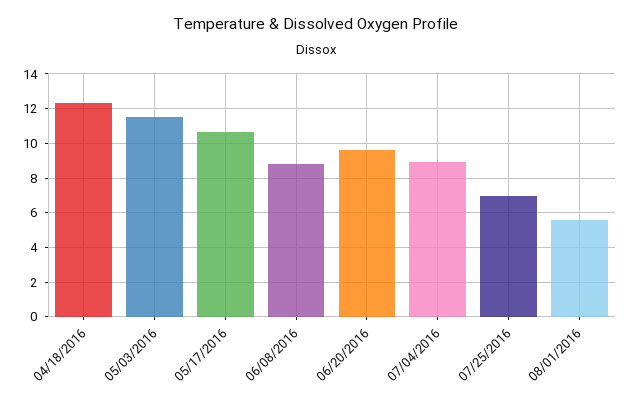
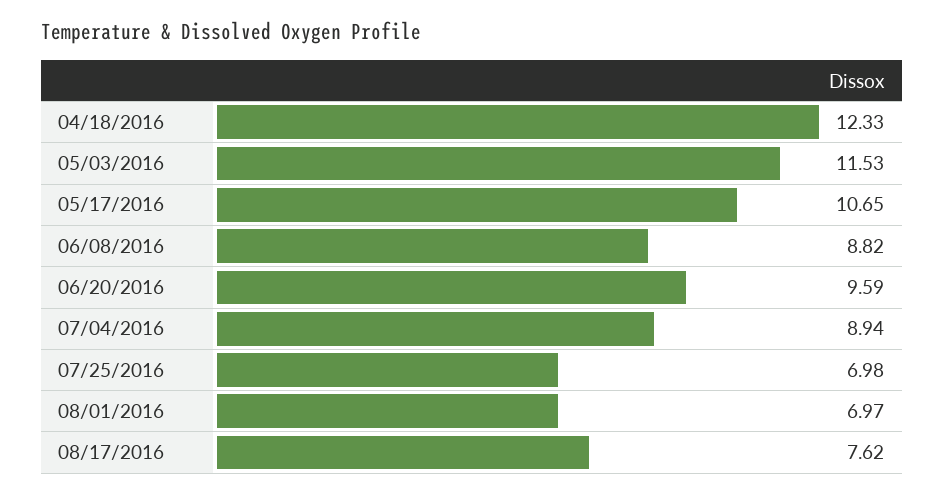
08/01/2016: 5.5 -> 6.97
08/17/2016: none -> 7.62

